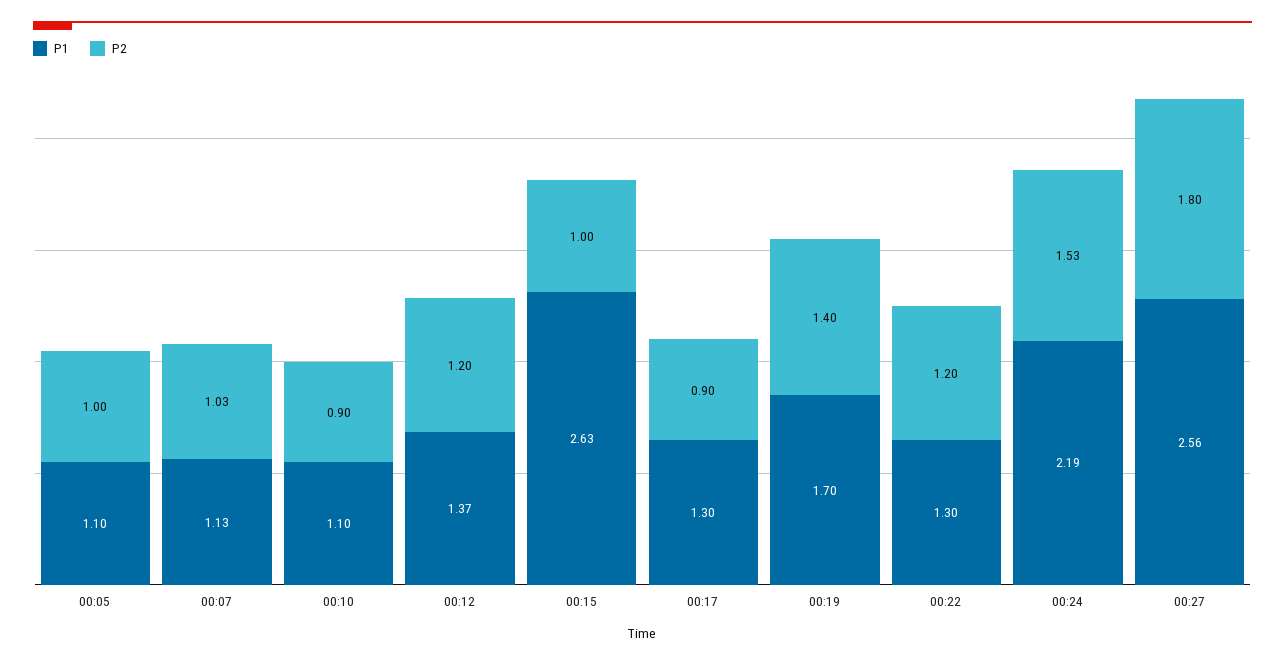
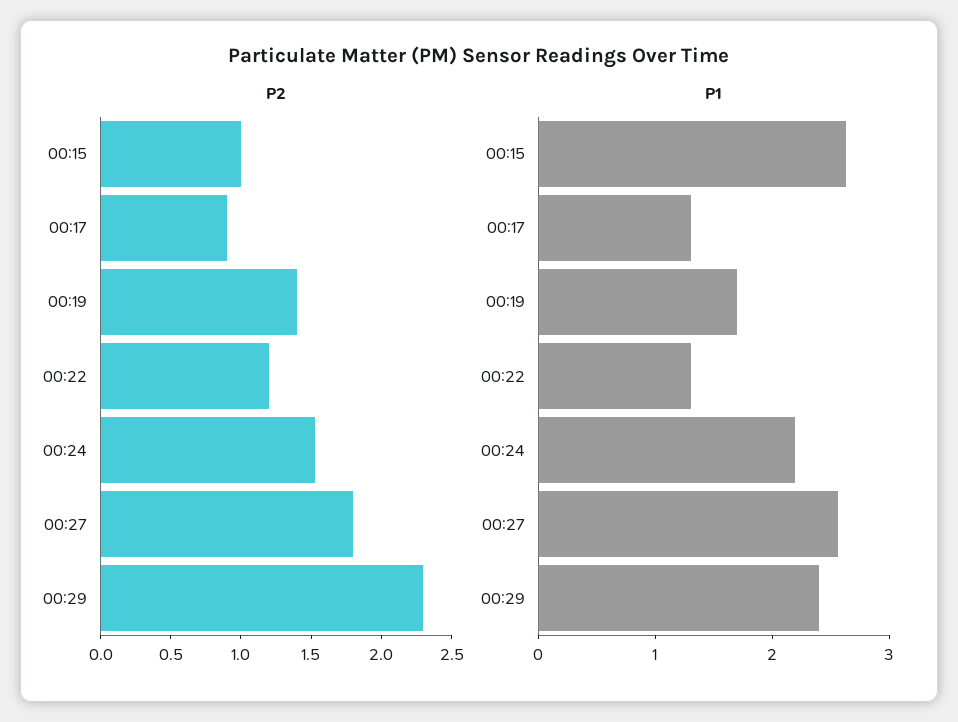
P1, 00:05: 1.1 -> none
P2, 00:05: 1 -> none
P1, 00:07: 1.13 -> none
P2, 00:07: 1.03 -> none
P1, 00:10: 1.1 -> none
P2, 00:10: 0.9 -> none
P1, 00:12: 1.37 -> none
P2, 00:12: 1.2 -> none
P2, 00:29: none -> 2.3
P1, 00:29: none -> 2.4

